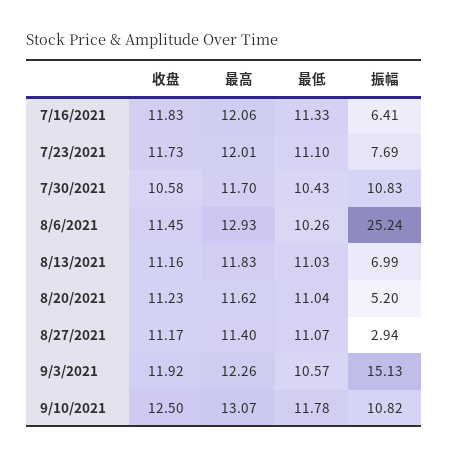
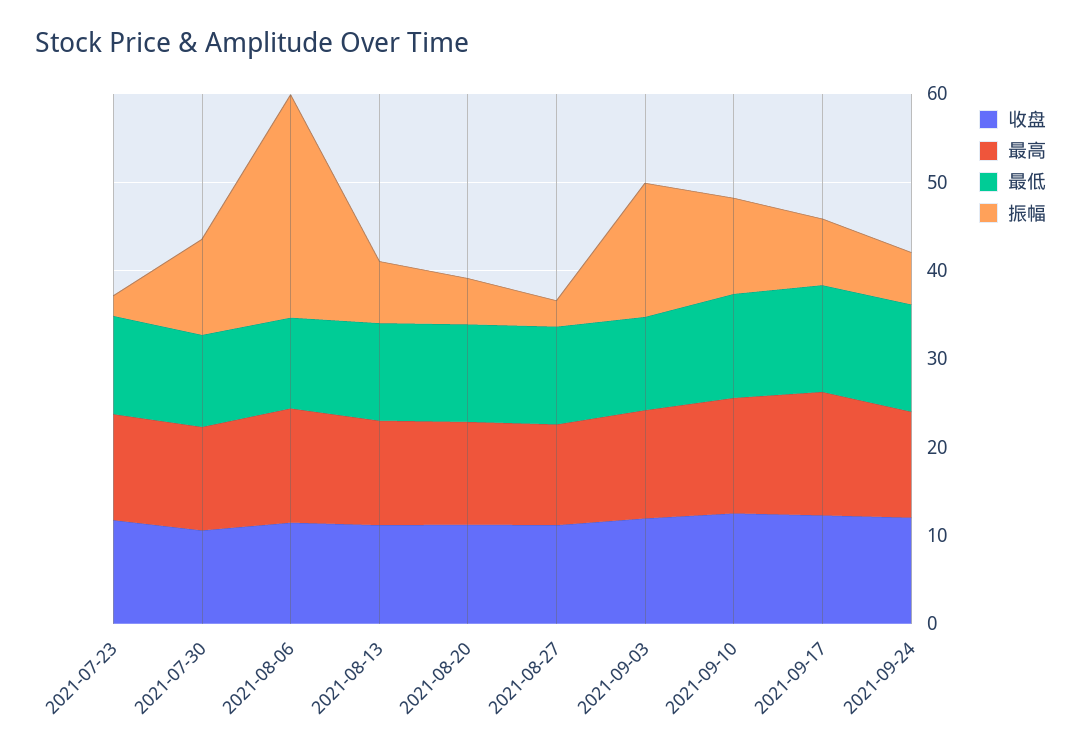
收盘, 7/16/2021: 11.83 -> none
最高, 7/16/2021: 12.06 -> none
最低, 7/16/2021: 11.33 -> none
振幅, 7/16/2021: 6.41 -> none
振幅, 7/23/2021: 7.69 -> 2
收盘, 2021-09-17: none -> 12
最高, 2021-09-17: none -> 14
最低, 2021-09-17: none -> 12
振幅, 2021-09-17: none -> 8
收盘, 2021-09-24: none -> 12
最高, 2021-09-24: none -> 12
最低, 2021-09-24: none -> 12
振幅, 2021-09-24: none -> 6

